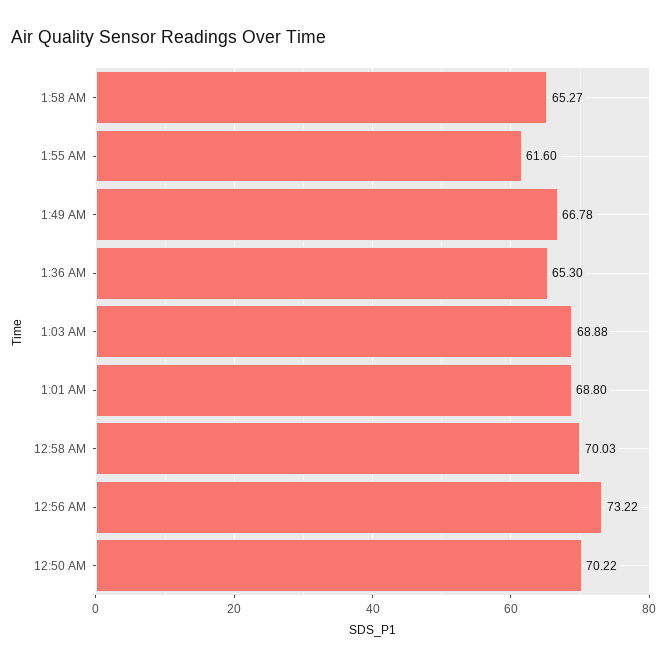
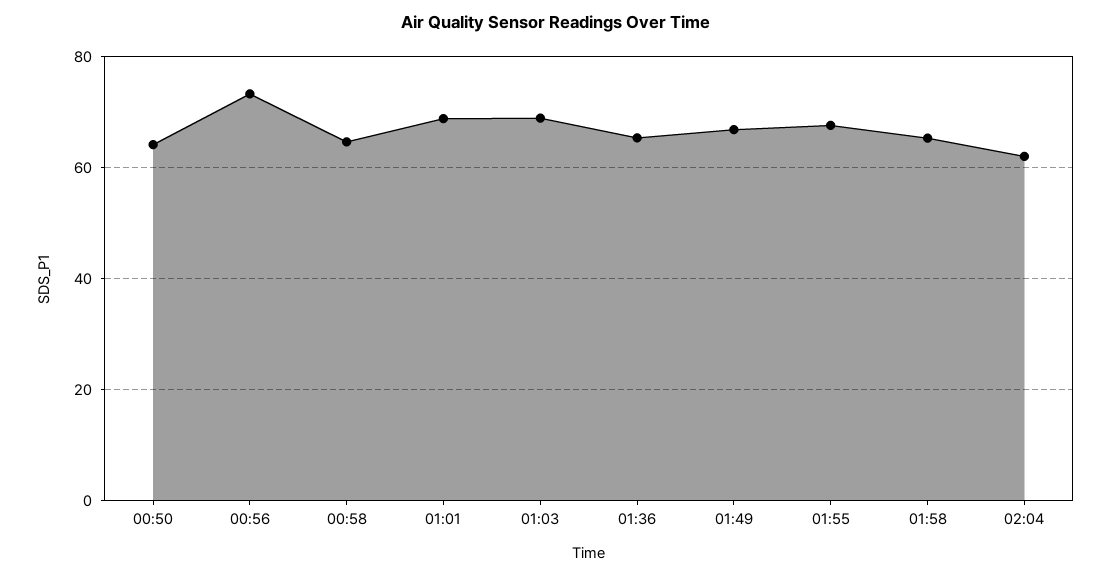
1:55 AM: 61.6 -> 68
12:58 AM: 70.03 -> 64
12:50 AM: 70.22 -> 64
02:04: none -> 62

